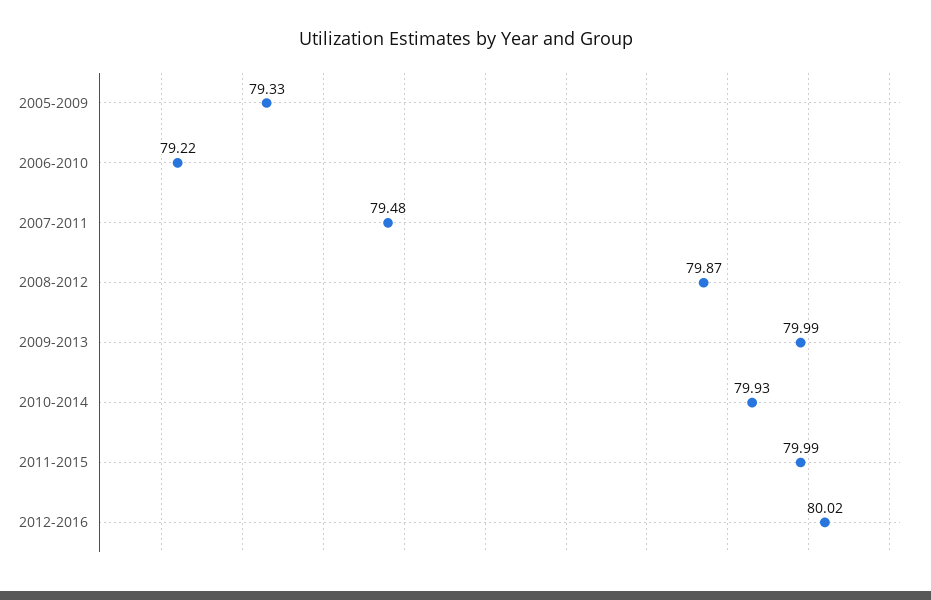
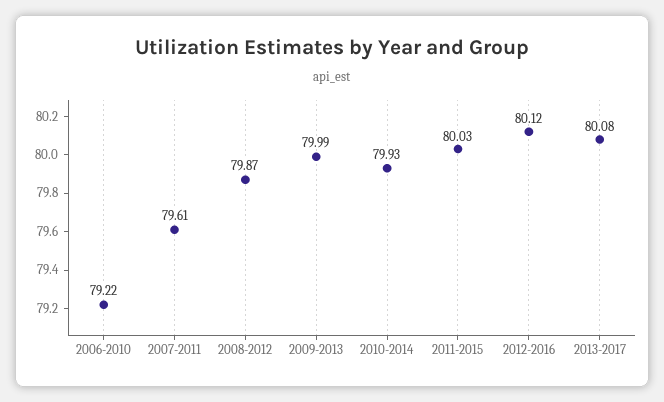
2005-2009: 79.33 -> none
2007-2011: 79.48 -> 79.61
2011-2015: 79.99 -> 80.03
2012-2016: 80.02 -> 80.12
2013-2017: none -> 80.08

